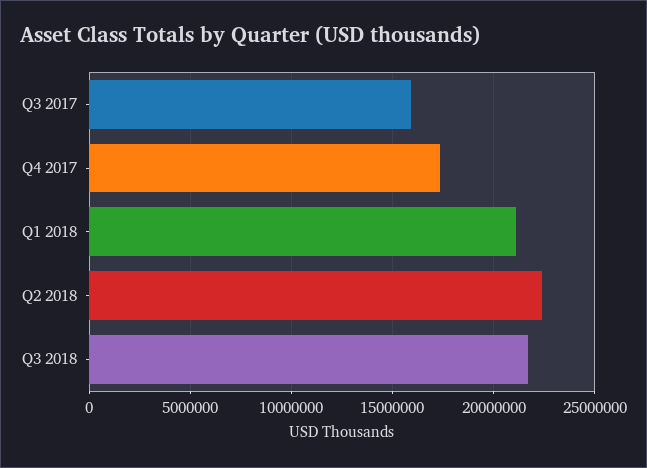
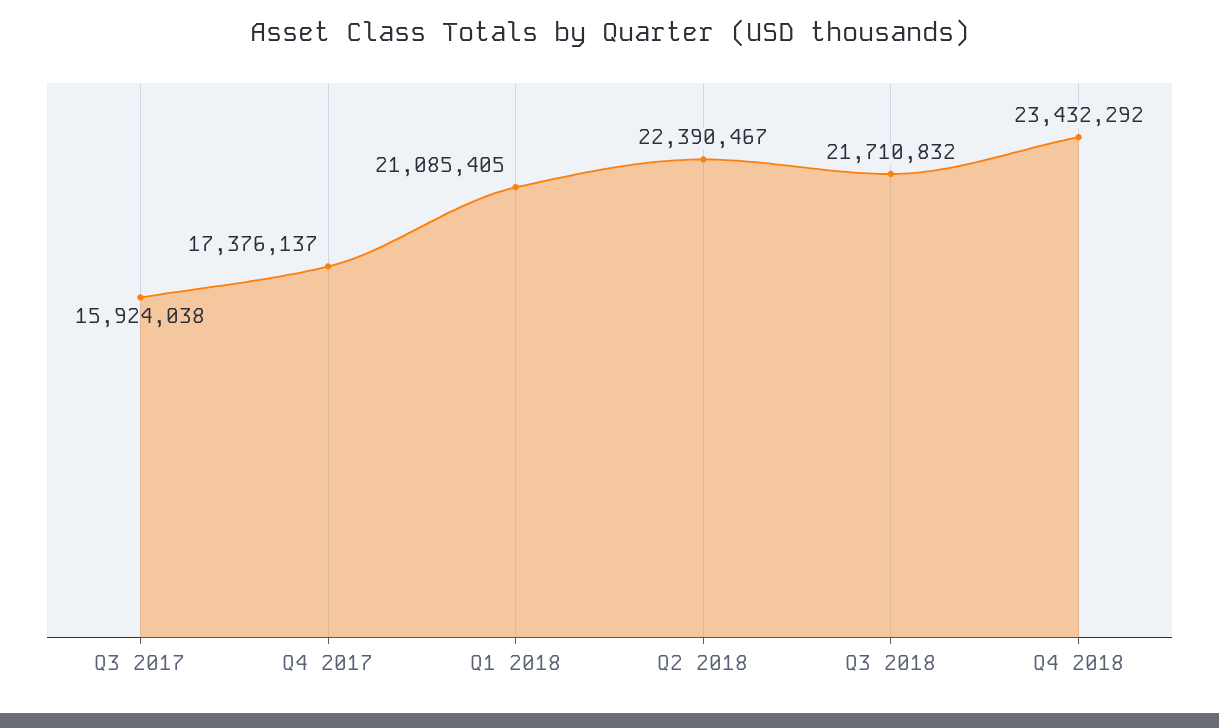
Q4 2018: none -> 23432292

